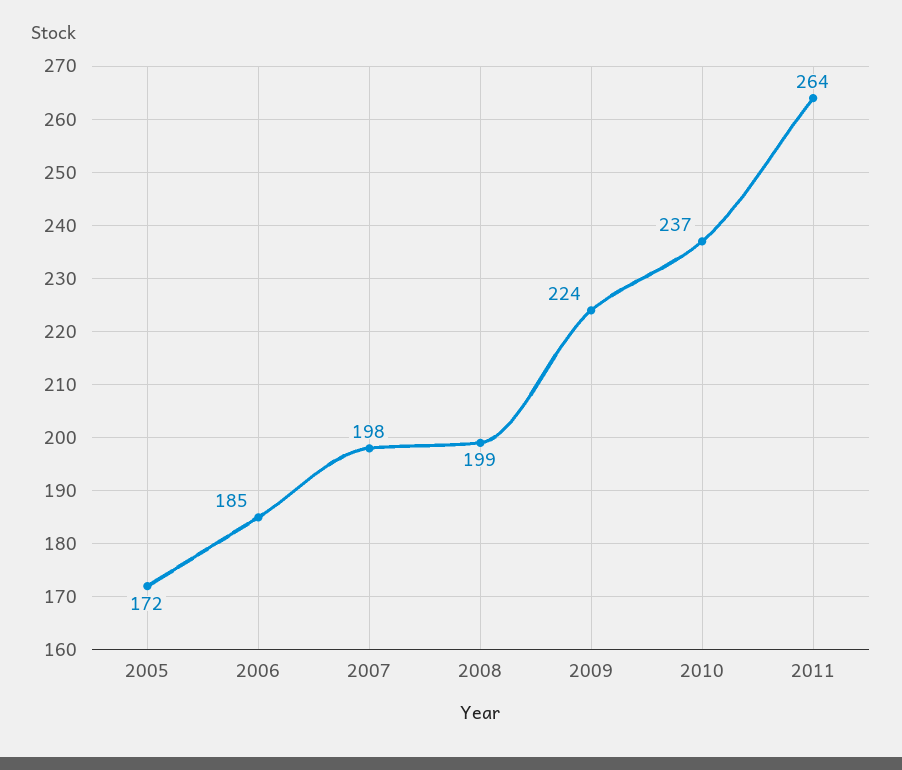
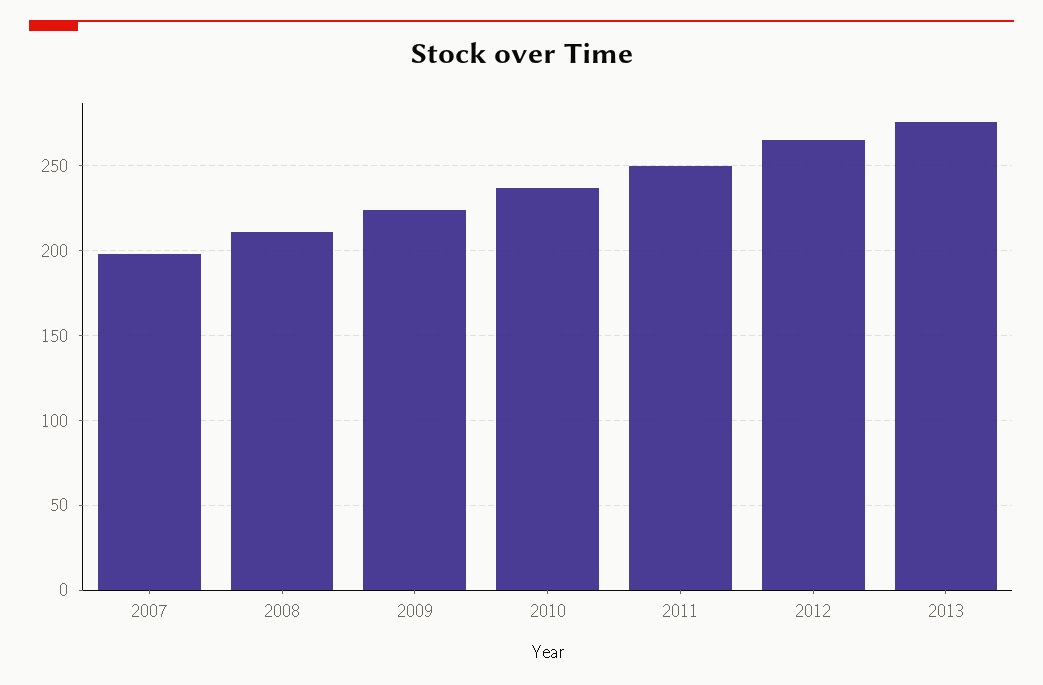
2005: 172 -> none
2006: 185 -> none
2008: 199 -> 210
2011: 264 -> 250
2012: none -> 265
2013: none -> 275

